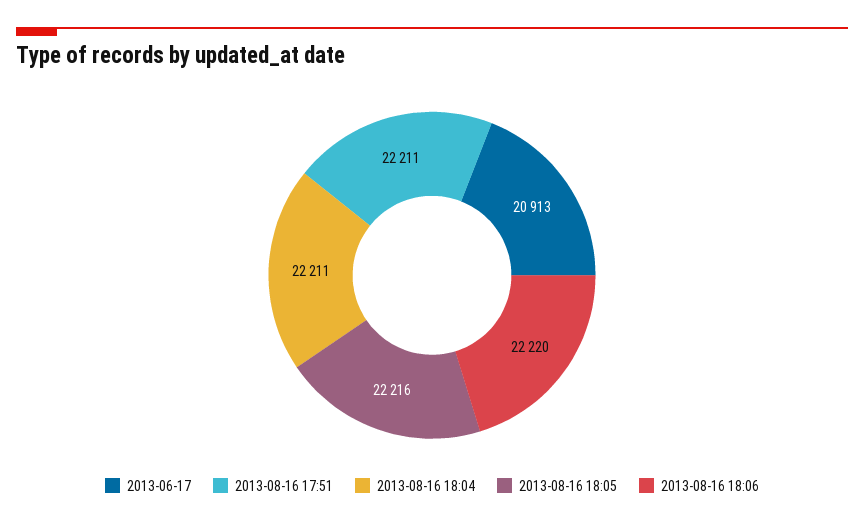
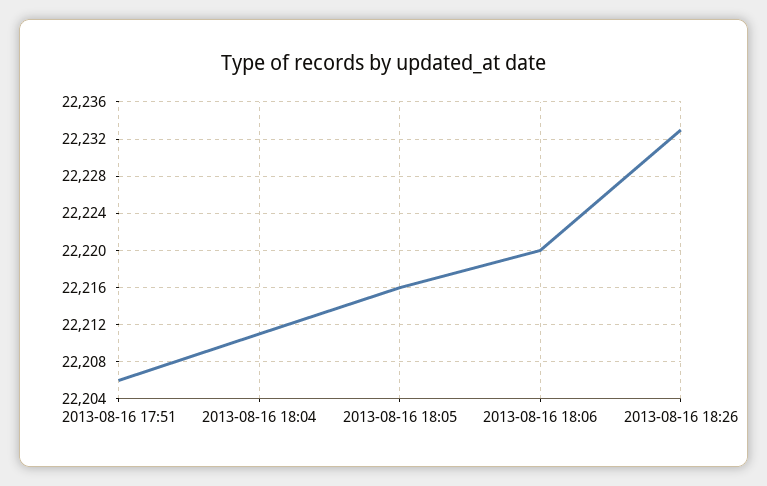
2013-06-17: 20913 -> none
2013-08-16 17:51: 22211 -> 22206
2013-08-16 18:26: none -> 22233

